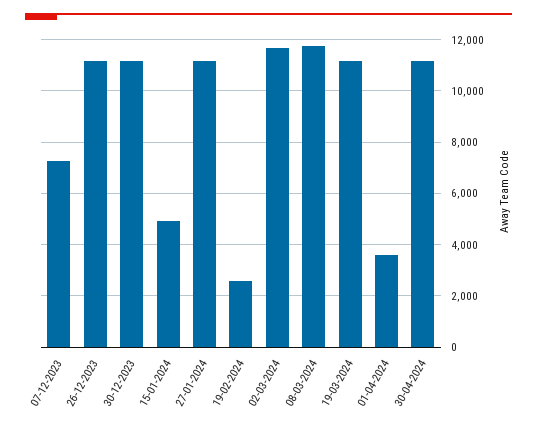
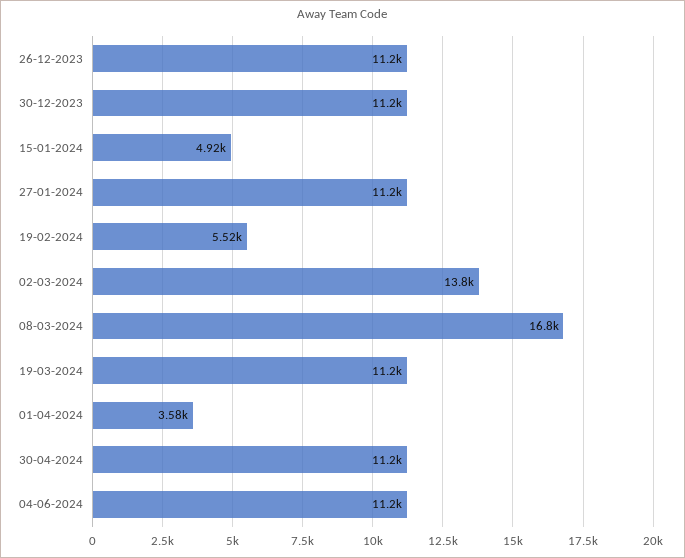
07-12-2023: 7250 -> none
19-02-2024: 2500 -> 5520
02-03-2024: 11750 -> 13800
08-03-2024: 11750 -> 16800
04-06-2024: none -> 11200

